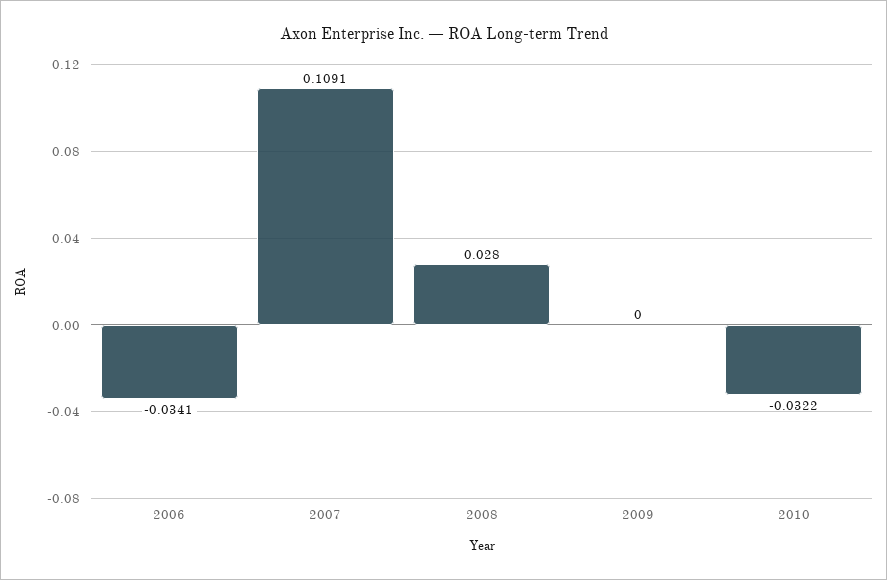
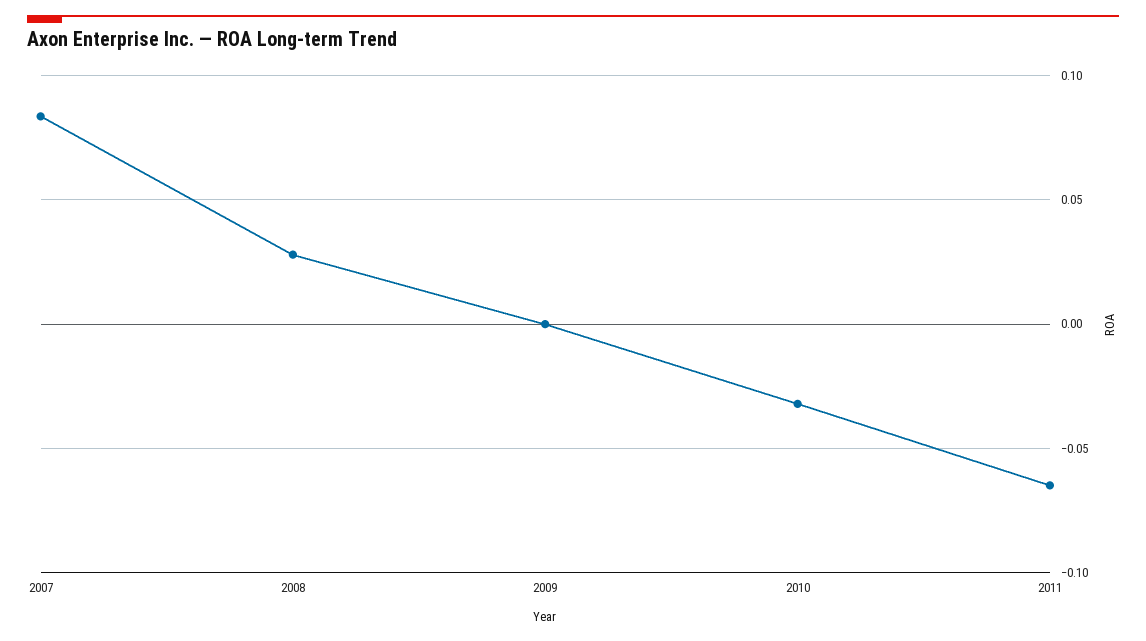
2006: -0.0341 -> none
2007: 0.1091 -> 0.085
2011: none -> -0.065

